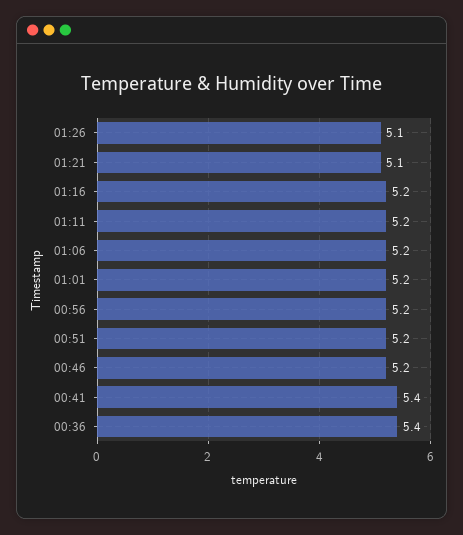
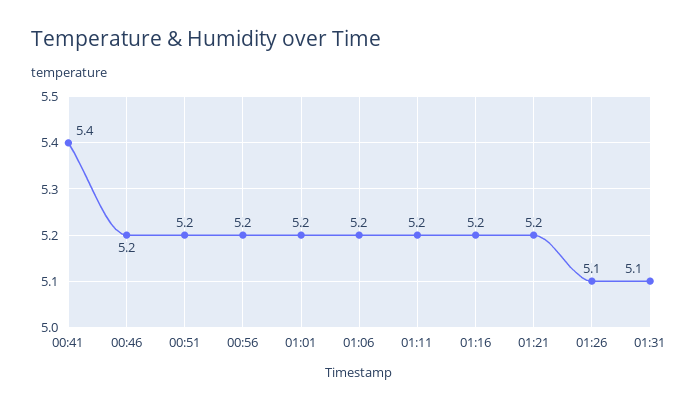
01:21: 5.1 -> 5.2
00:36: 5.4 -> none
01:31: none -> 5.1

